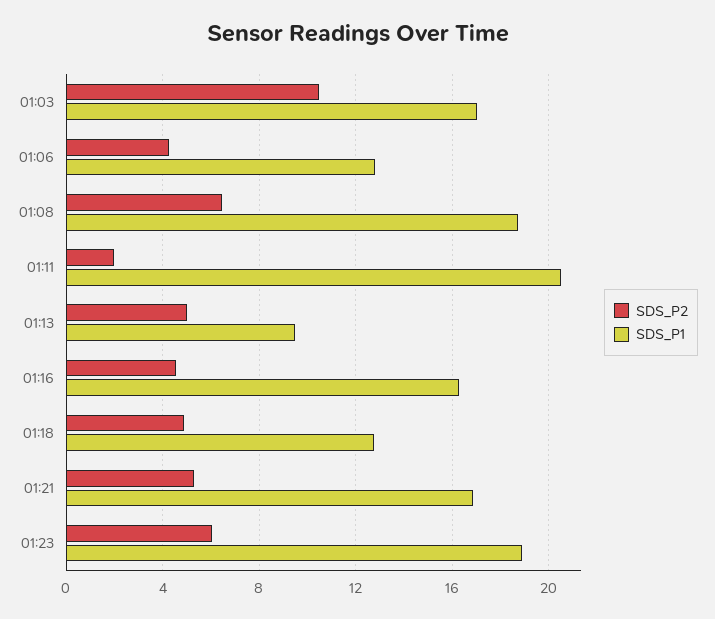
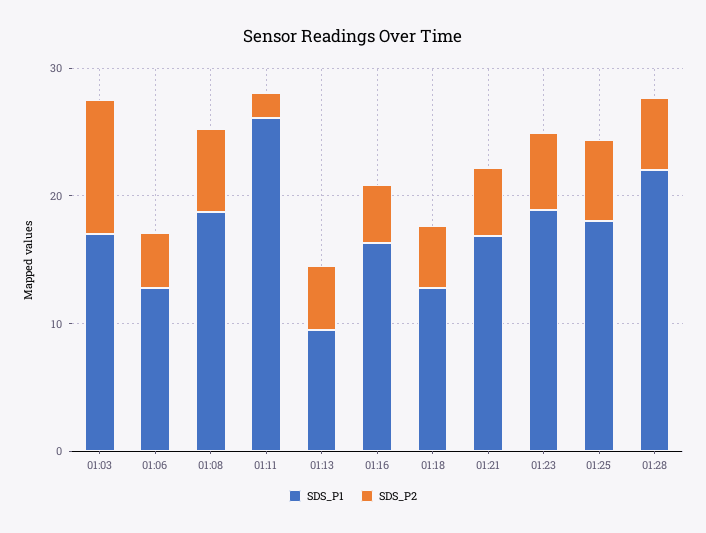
SDS_P1, 01:11: 20.5 -> 26
SDS_P1, 01:25: none -> 18
SDS_P2, 01:25: none -> 6
SDS_P1, 01:28: none -> 22
SDS_P2, 01:28: none -> 6

